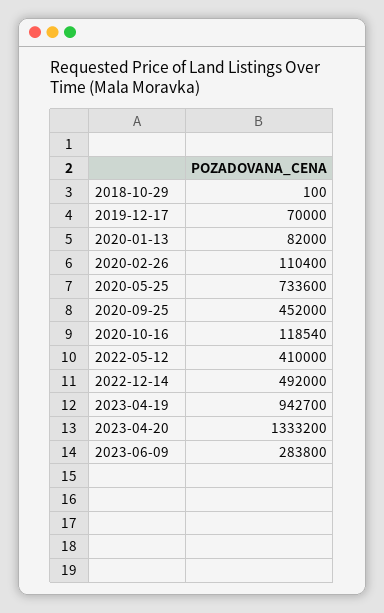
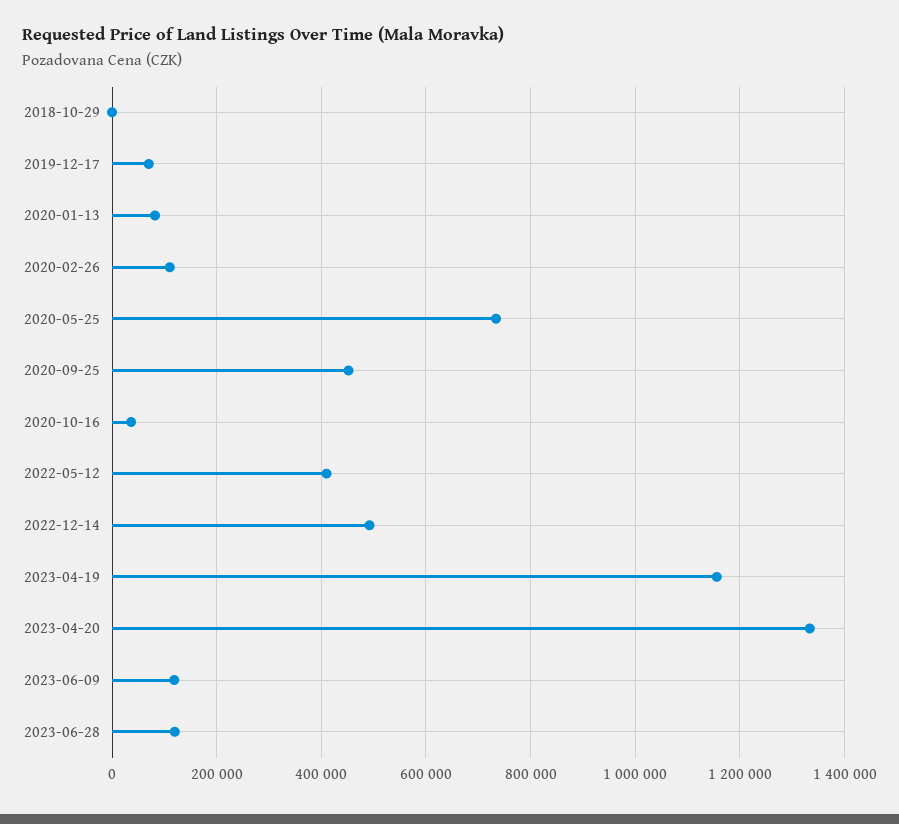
2020-10-16: 118540 -> 40000
2023-04-19: 942700 -> 1160000
2023-06-09: 283800 -> 120000
2023-06-28: none -> 120000

